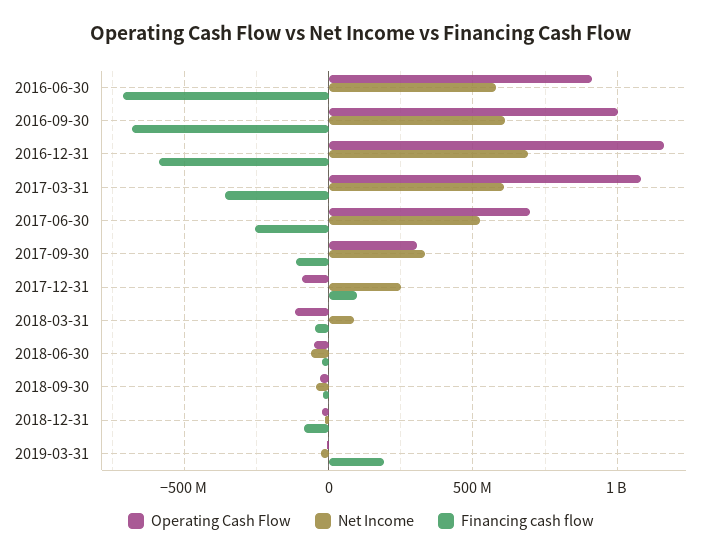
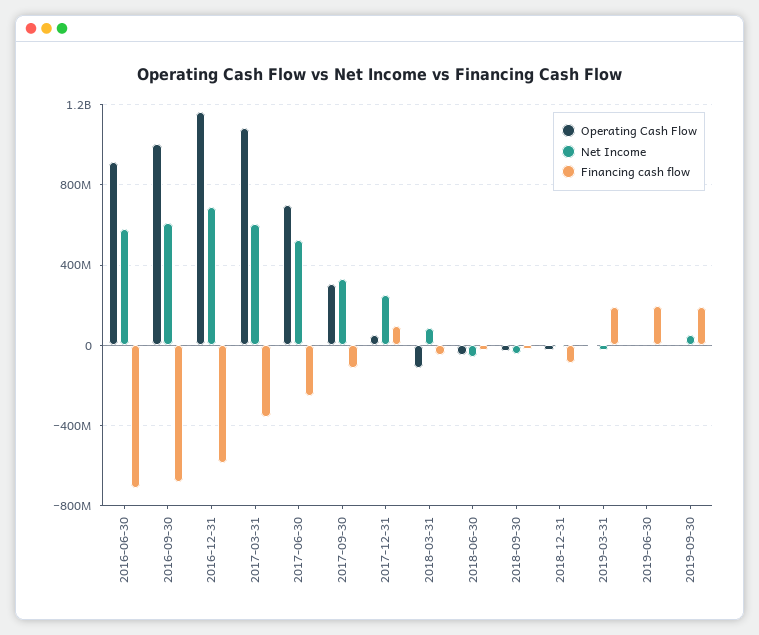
Operating Cash Flow, 2017-12-31: -100000000 -> 50000000
Operating Cash Flow, 2019-06-30: none -> 0
Net Income, 2019-06-30: none -> 0
Financing cash flow, 2019-06-30: none -> 200000000
Operating Cash Flow, 2019-09-30: none -> 0
Net Income, 2019-09-30: none -> 50000000
Financing cash flow, 2019-09-30: none -> 200000000

